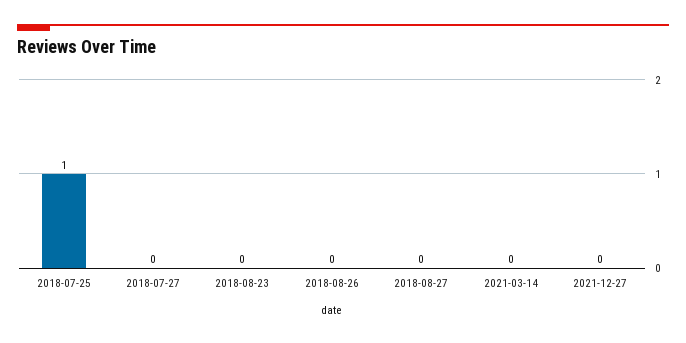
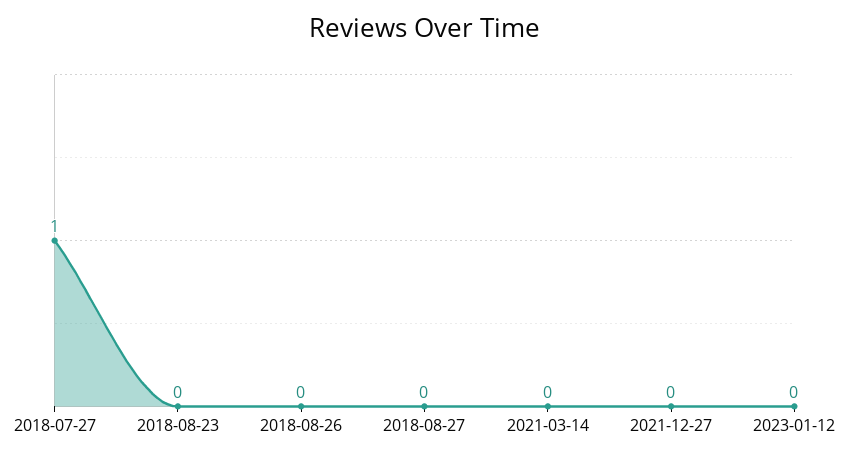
2018-07-25: 1 -> none
2018-07-27: 0 -> 1
2023-01-12: none -> 0

